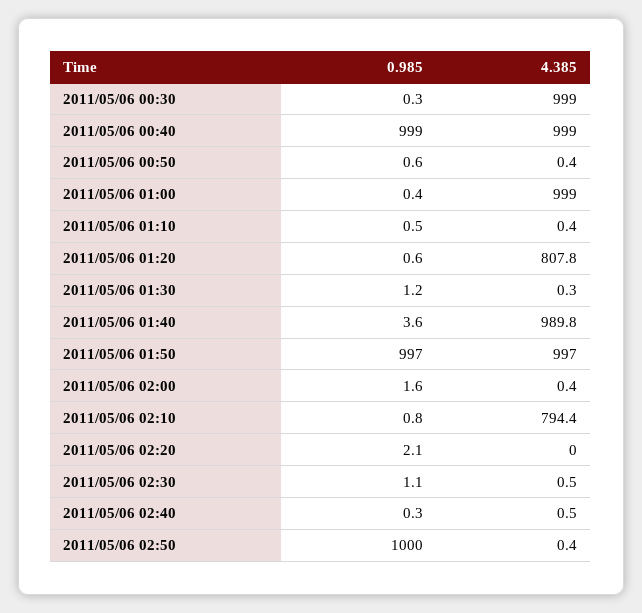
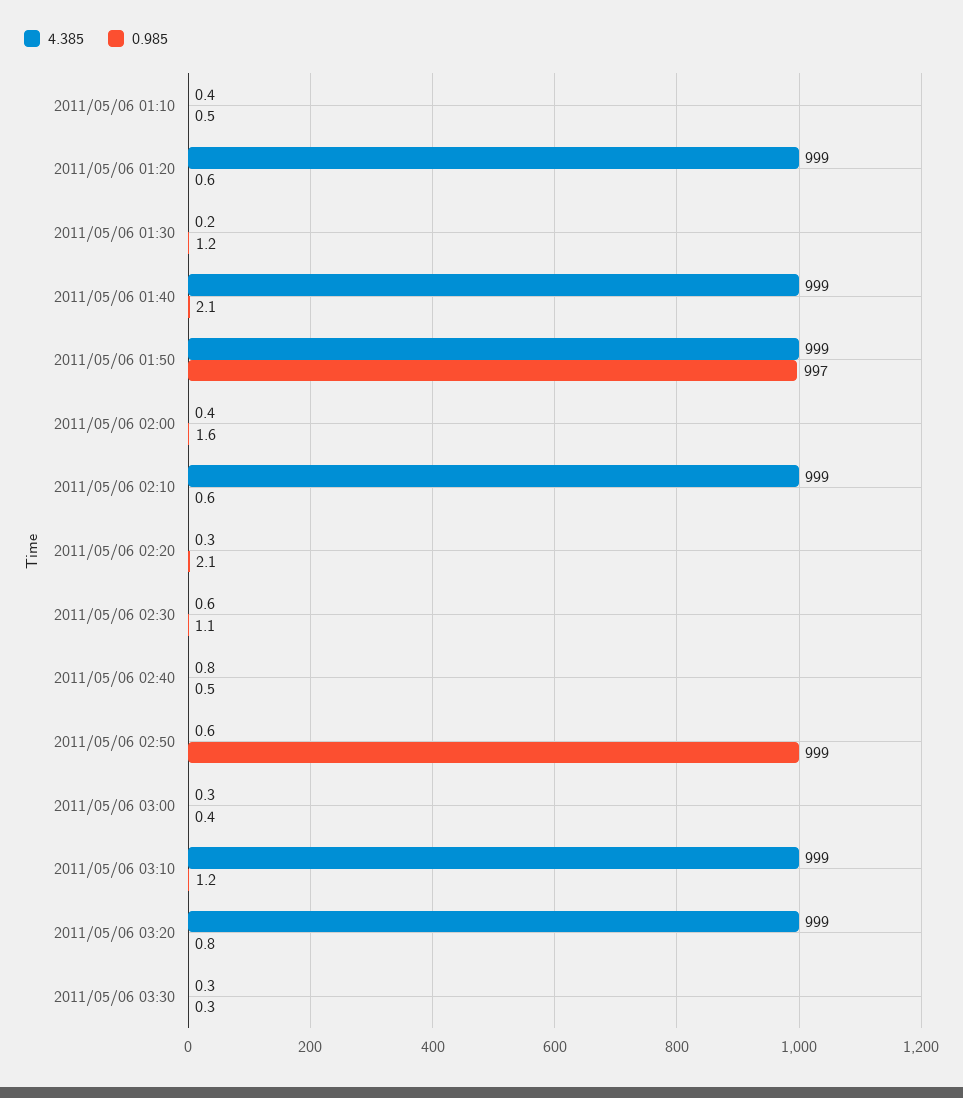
0.985, 2011/05/06 00:30: 0.3 -> none
4.385, 2011/05/06 00:30: 999 -> none
0.985, 2011/05/06 00:40: 999 -> none
4.385, 2011/05/06 00:40: 999 -> none
0.985, 2011/05/06 00:50: 0.6 -> none
4.385, 2011/05/06 00:50: 0.4 -> none
0.985, 2011/05/06 01:00: 0.4 -> none
4.385, 2011/05/06 01:00: 999 -> none
4.385, 2011/05/06 01:20: 807.8 -> 999
4.385, 2011/05/06 01:30: 0.3 -> 0.2
0.985, 2011/05/06 01:40: 3.6 -> 2.1
4.385, 2011/05/06 01:40: 989.8 -> 999
4.385, 2011/05/06 01:50: 997 -> 999
0.985, 2011/05/06 02:10: 0.8 -> 0.6
4.385, 2011/05/06 02:10: 794.4 -> 999
4.385, 2011/05/06 02:20: 0 -> 0.3
4.385, 2011/05/06 02:30: 0.5 -> 0.6
0.985, 2011/05/06 02:40: 0.3 -> 0.5
4.385, 2011/05/06 02:40: 0.5 -> 0.8
0.985, 2011/05/06 02:50: 1000 -> 999
4.385, 2011/05/06 02:50: 0.4 -> 0.6
4.385, 2011/05/06 03:00: none -> 0.3
0.985, 2011/05/06 03:00: none -> 0.4
4.385, 2011/05/06 03:10: none -> 999
0.985, 2011/05/06 03:10: none -> 1.2
4.385, 2011/05/06 03:20: none -> 999
0.985, 2011/05/06 03:20: none -> 0.8
4.385, 2011/05/06 03:30: none -> 0.3
0.985, 2011/05/06 03:30: none -> 0.3

